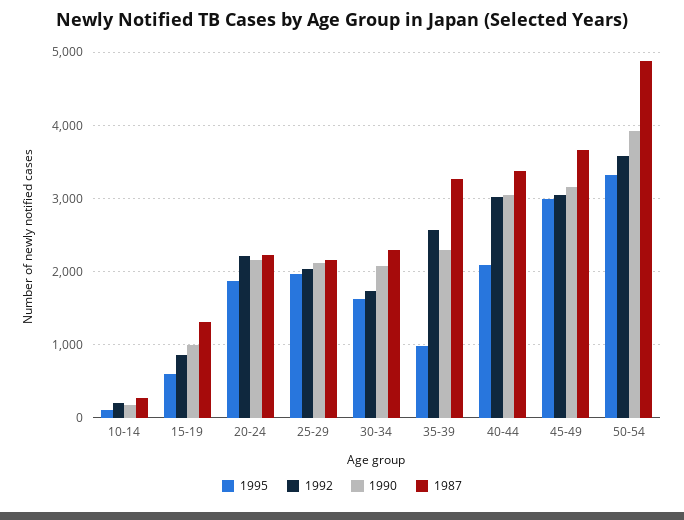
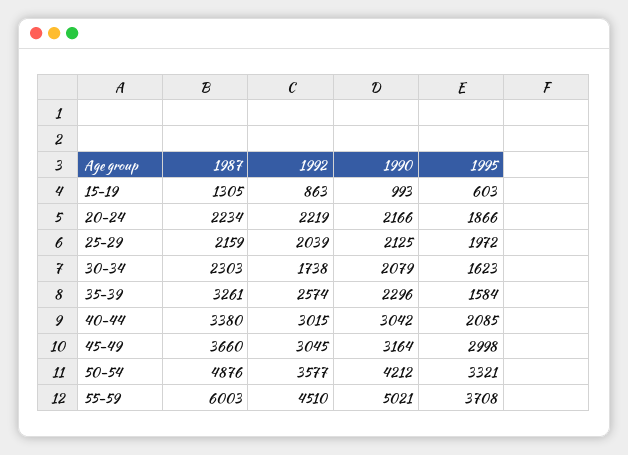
1995, 10-14: 100 -> none
1992, 10-14: 200 -> none
1990, 10-14: 200 -> none
1987, 10-14: 300 -> none
1995, 35-39: 1000 -> 1584
1990, 50-54: 3900 -> 4212
1987, 55-59: none -> 6003
1992, 55-59: none -> 4510
1990, 55-59: none -> 5021
1995, 55-59: none -> 3708

